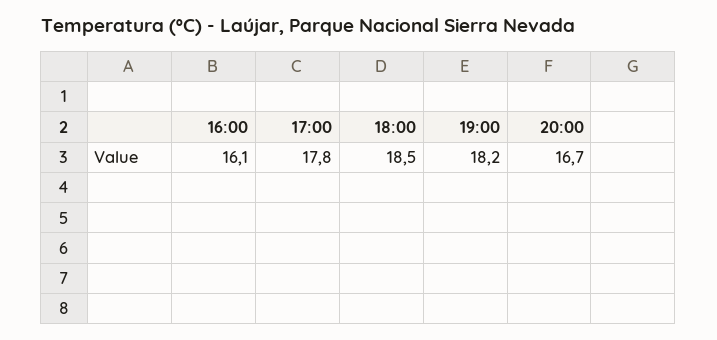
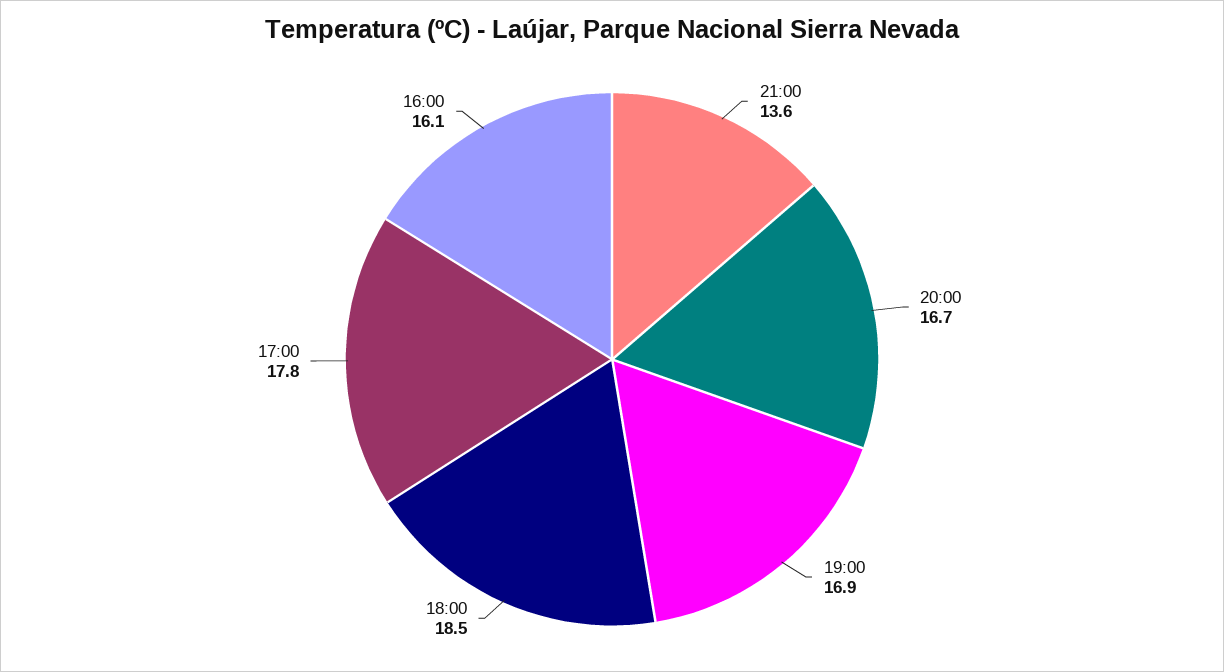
19:00: 18.2 -> 16.9
21:00: none -> 13.6

